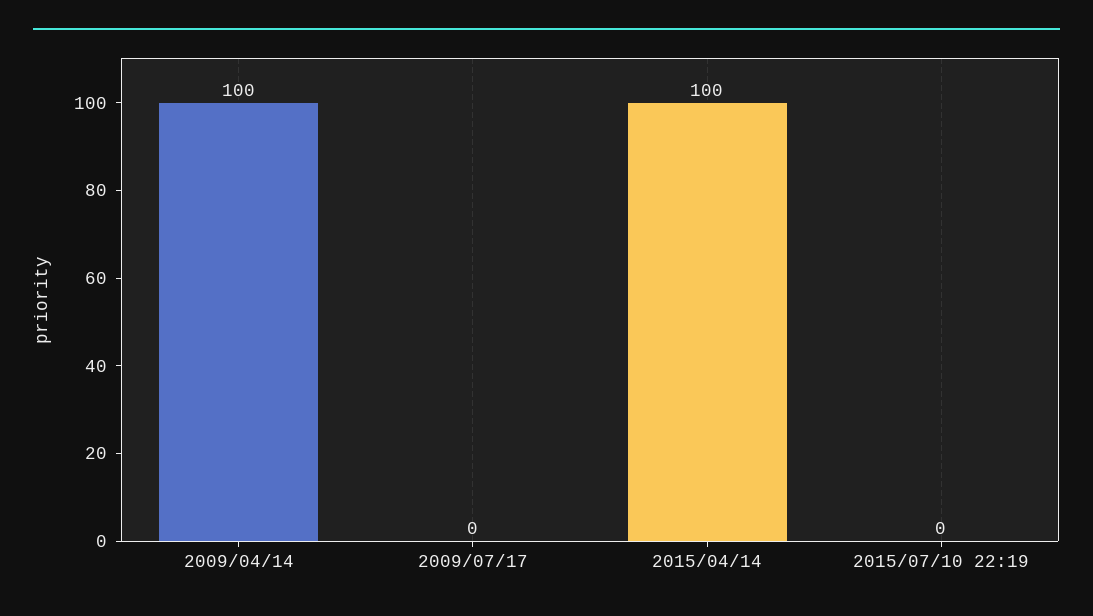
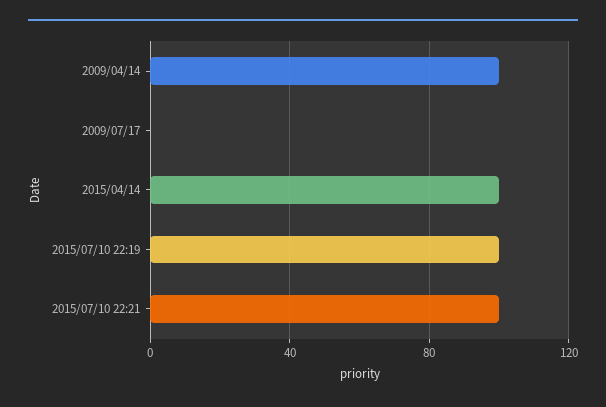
2015/07/10 22:19: 0 -> 100
2015/07/10 22:21: none -> 100

